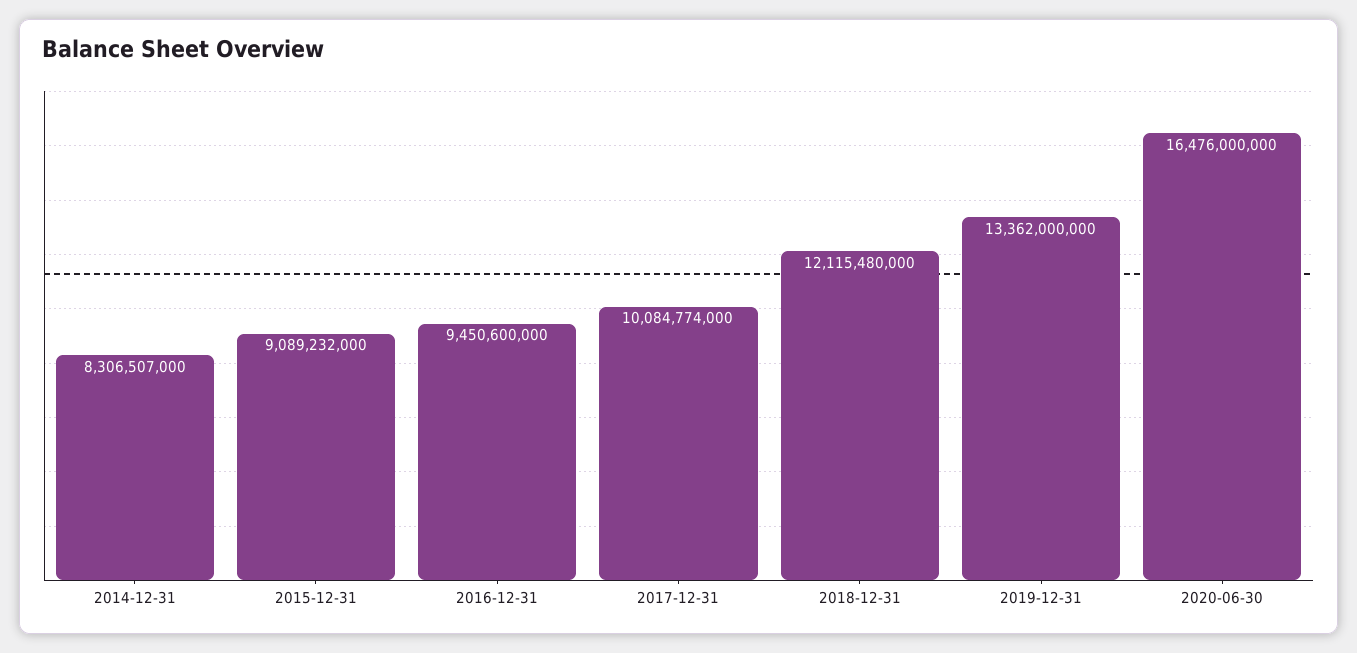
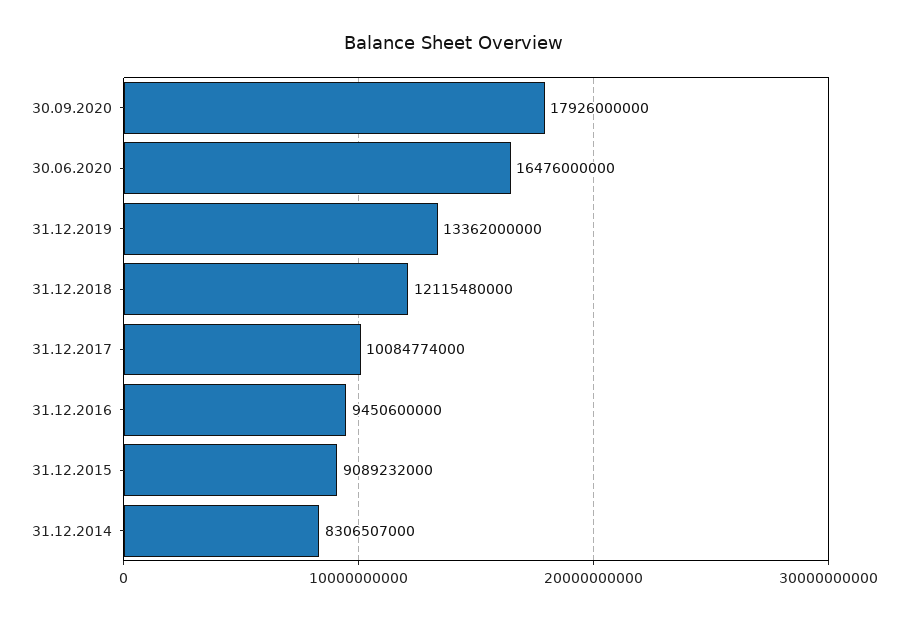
30.09.2020: none -> 17926000000

